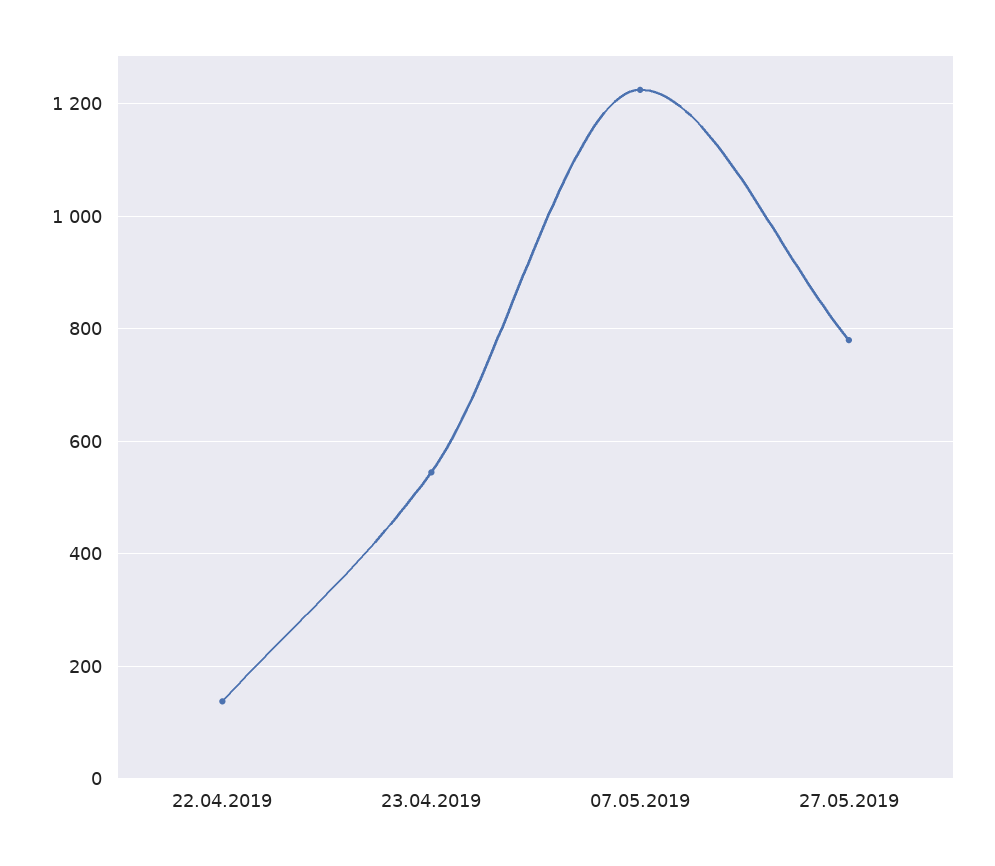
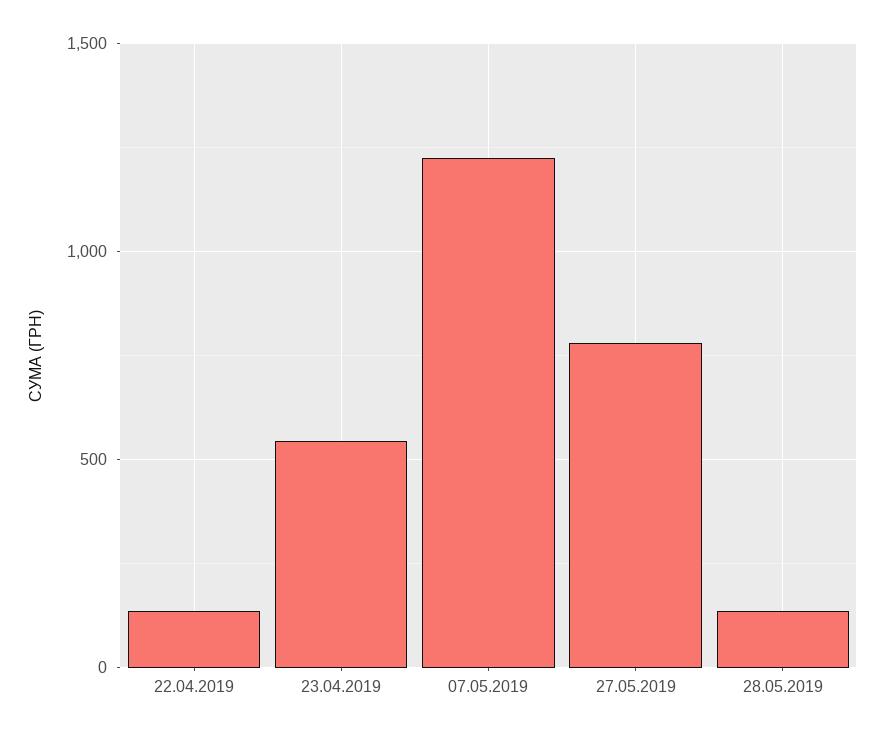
28.05.2019: none -> 150

